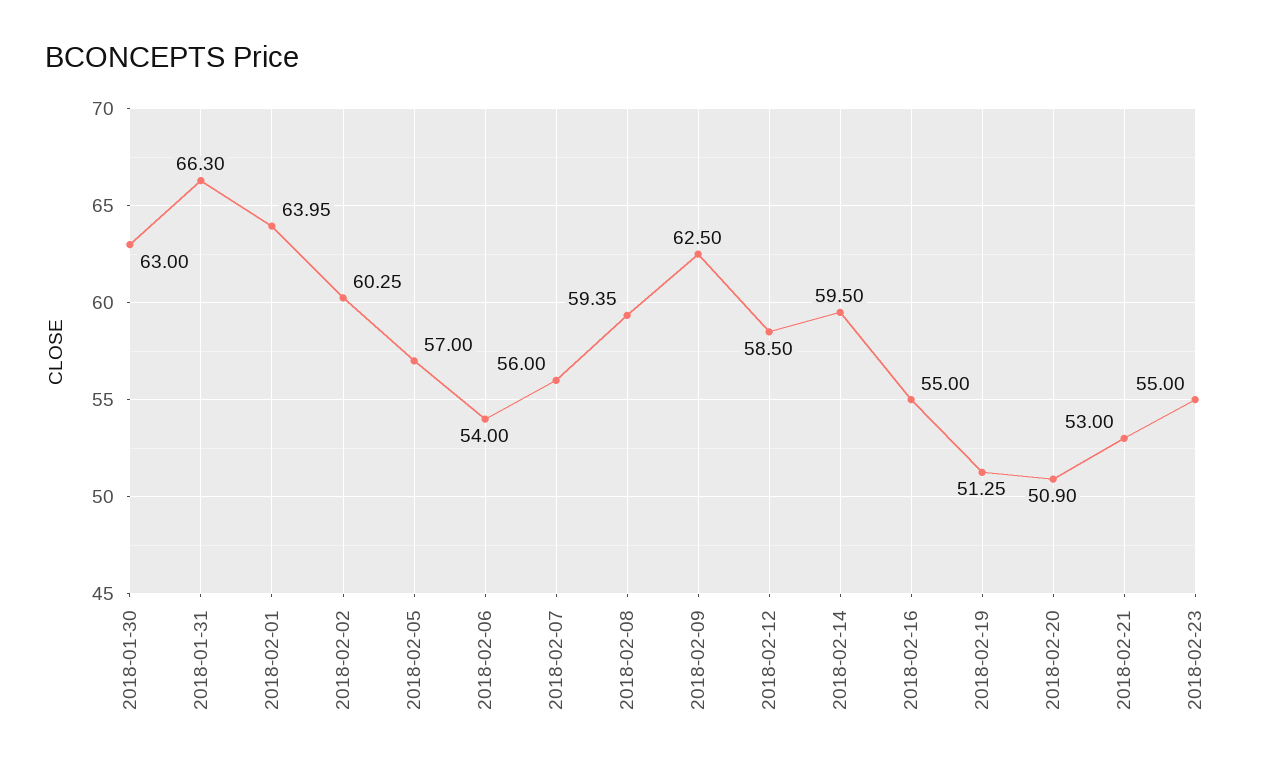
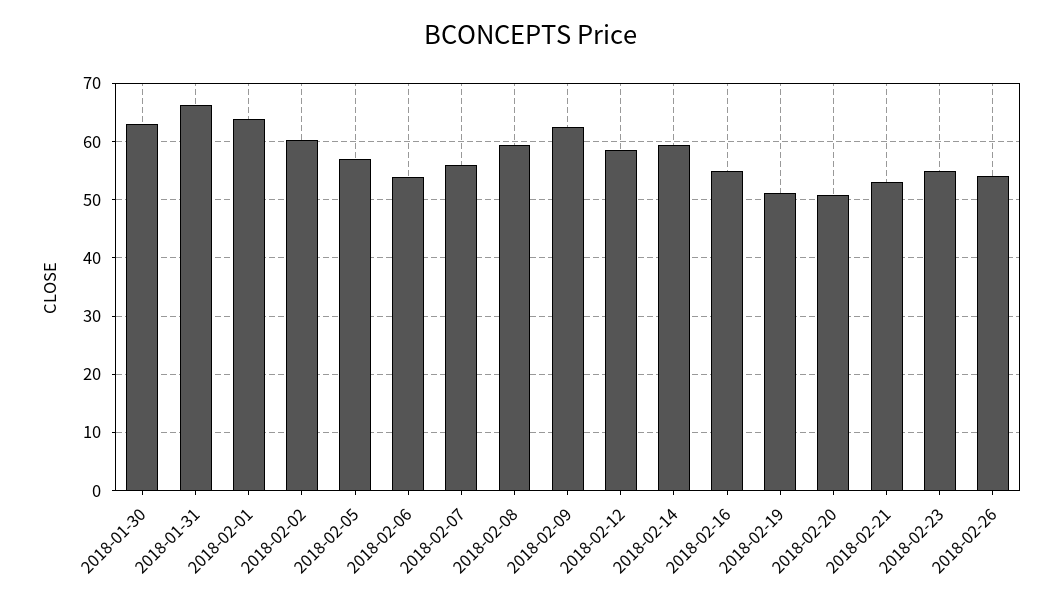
2018-02-26: none -> 54

